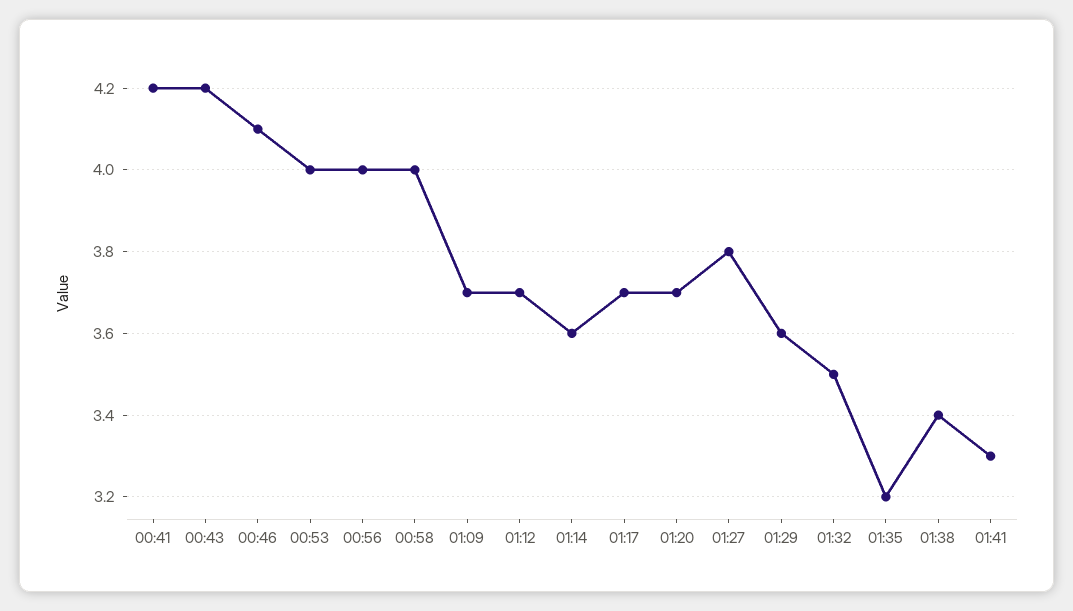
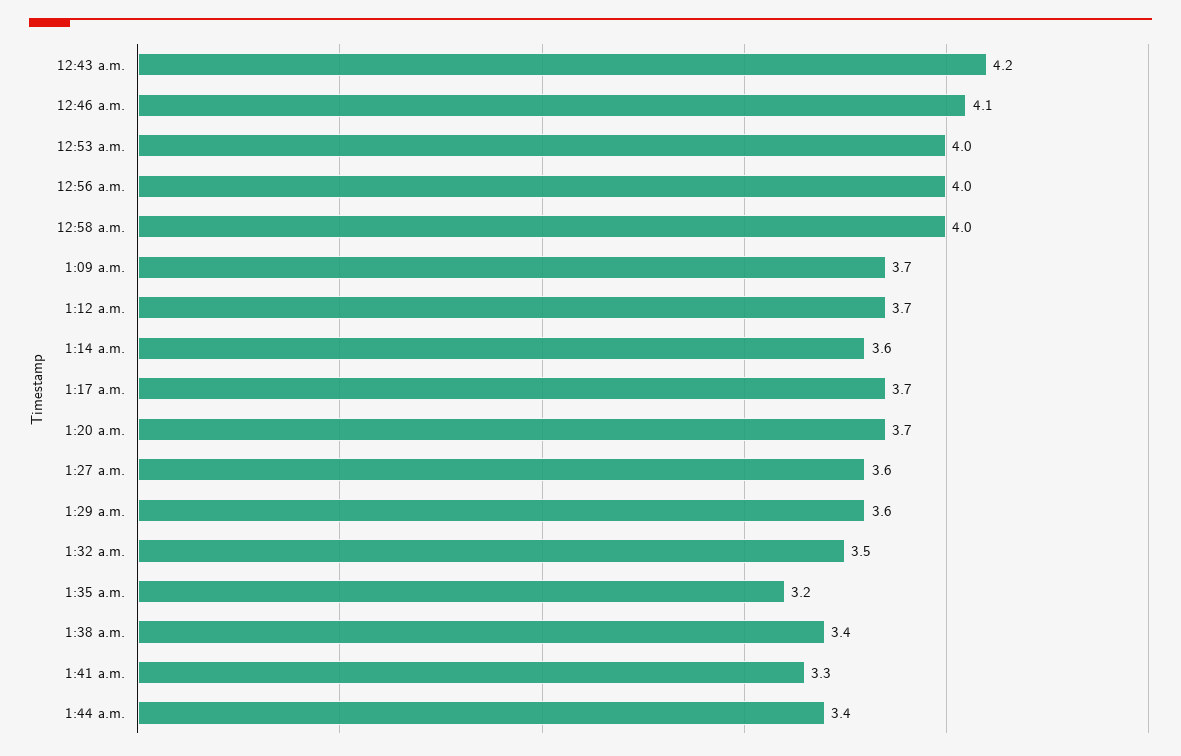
00:41: 4.2 -> none
01:27: 3.8 -> 3.6
1:44 a.m.: none -> 3.4

